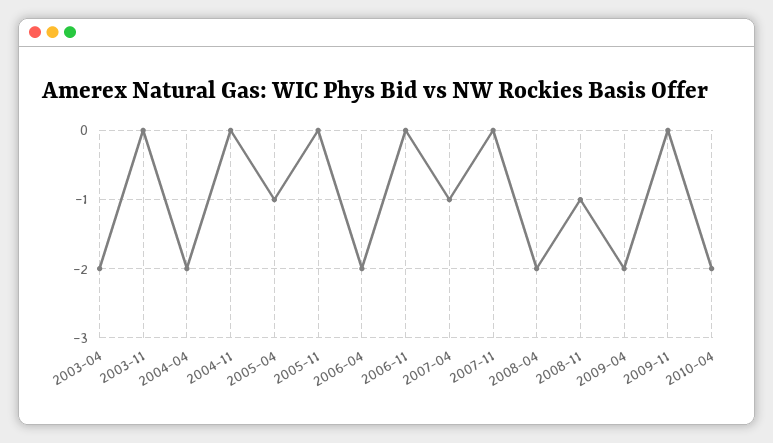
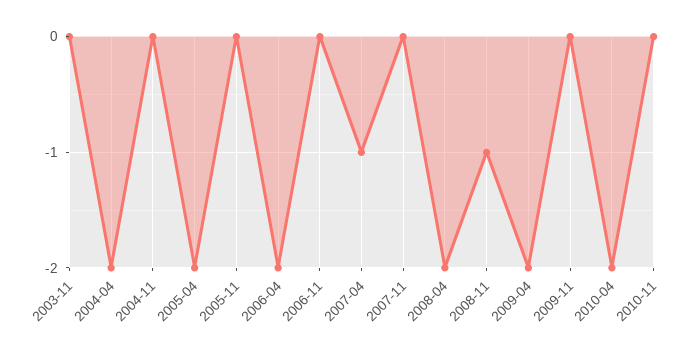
2003-04: -2 -> none
2005-04: -1 -> -2
2010-11: none -> 0

